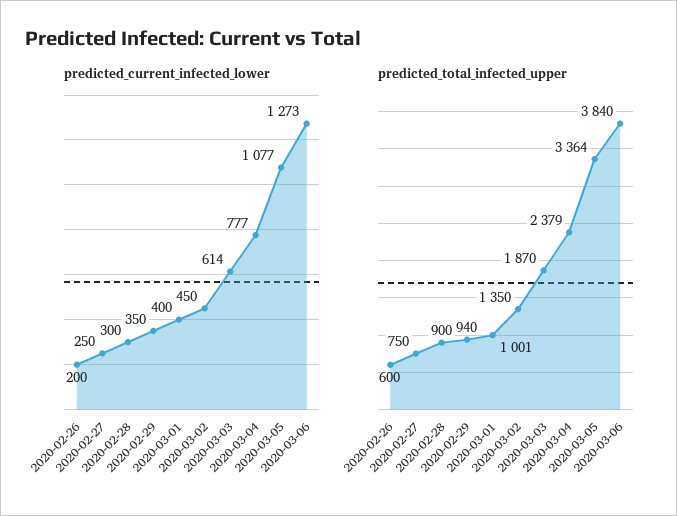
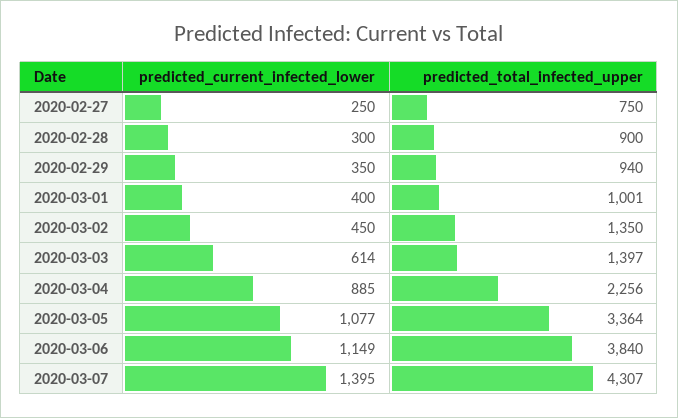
predicted_current_infected_lower, 2020-02-26: 200 -> none
predicted_current_infected_lower, 2020-03-04: 777 -> 885
predicted_current_infected_lower, 2020-03-06: 1273 -> 1149
predicted_total_infected_upper, 2020-02-26: 600 -> none
predicted_total_infected_upper, 2020-03-03: 1870 -> 1397
predicted_total_infected_upper, 2020-03-04: 2379 -> 2256
predicted_current_infected_lower, 2020-03-07: none -> 1395
predicted_total_infected_upper, 2020-03-07: none -> 4307

